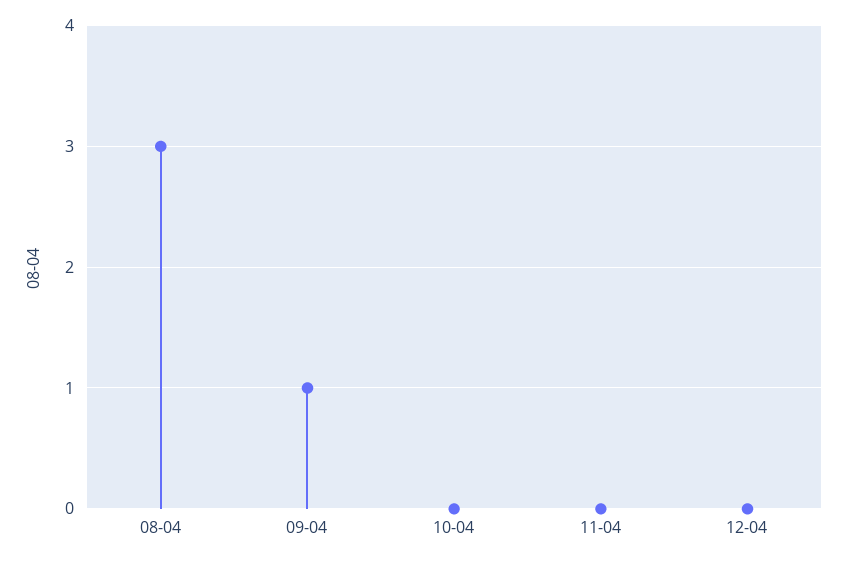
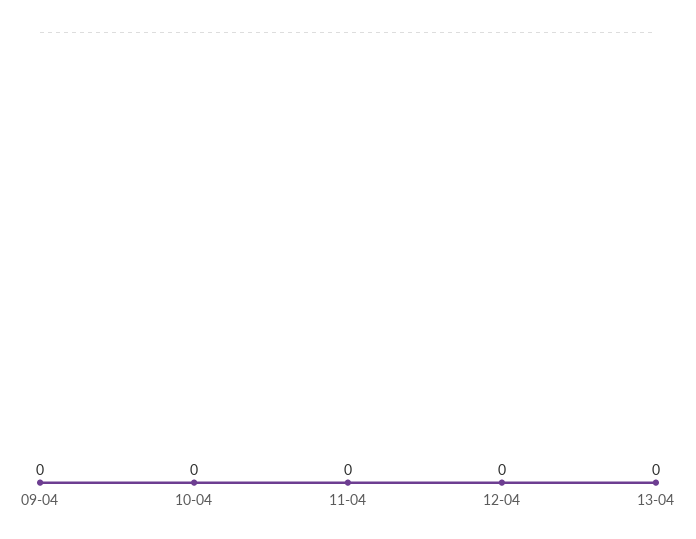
08-04: 3 -> none
09-04: 1 -> 0
13-04: none -> 0

